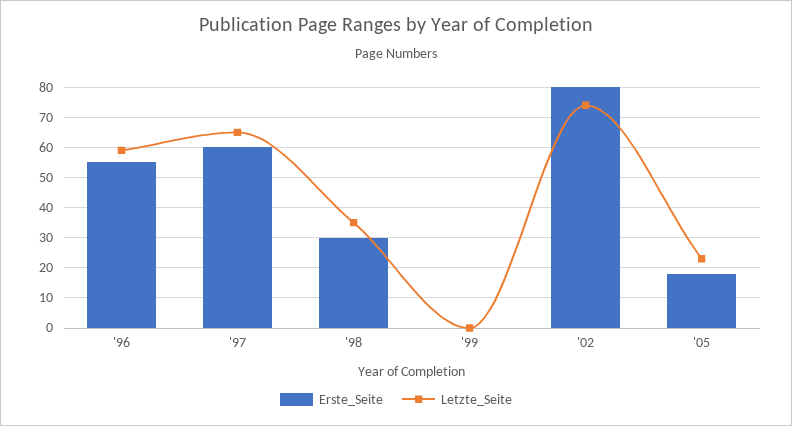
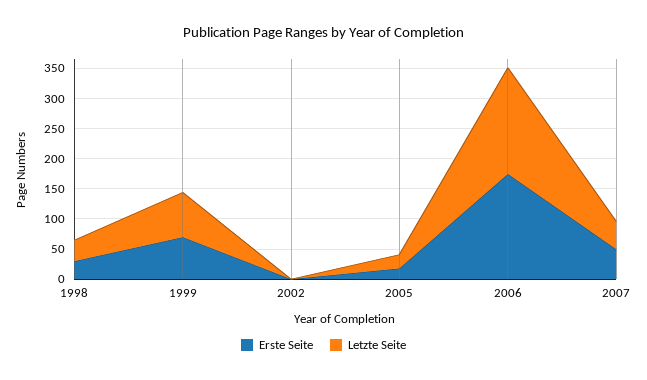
Erste_Seite, '96: 55 -> none
Letzte_Seite, '96: 60 -> none
Erste_Seite, '97: 60 -> none
Letzte_Seite, '97: 65 -> none
Erste_Seite, '99: 0 -> 75
Letzte_Seite, '99: 0 -> 75
Erste_Seite, '02: 80 -> 0
Letzte_Seite, '02: 75 -> 0
Erste_Seite, 2006: none -> 175
Letzte_Seite, 2006: none -> 175
Erste_Seite, 2007: none -> 50
Letzte_Seite, 2007: none -> 50

